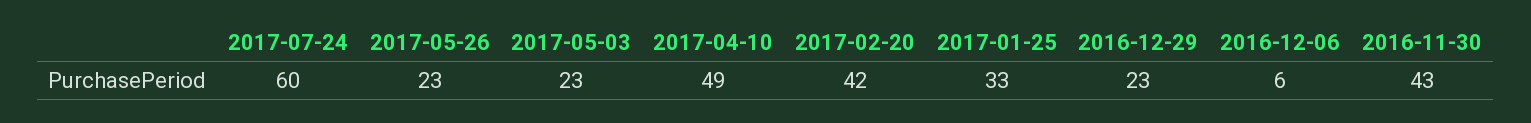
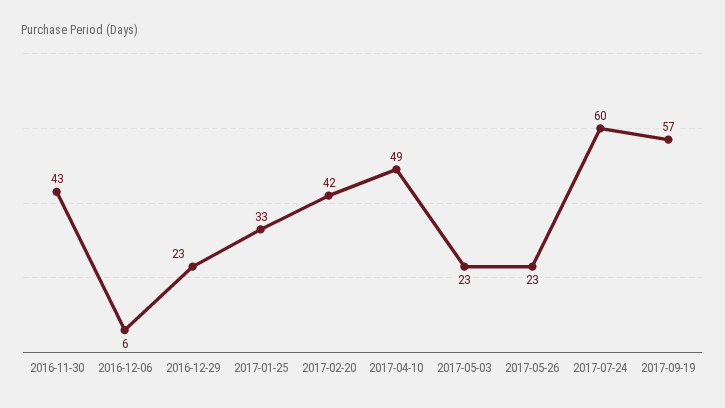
2017-09-19: none -> 57

